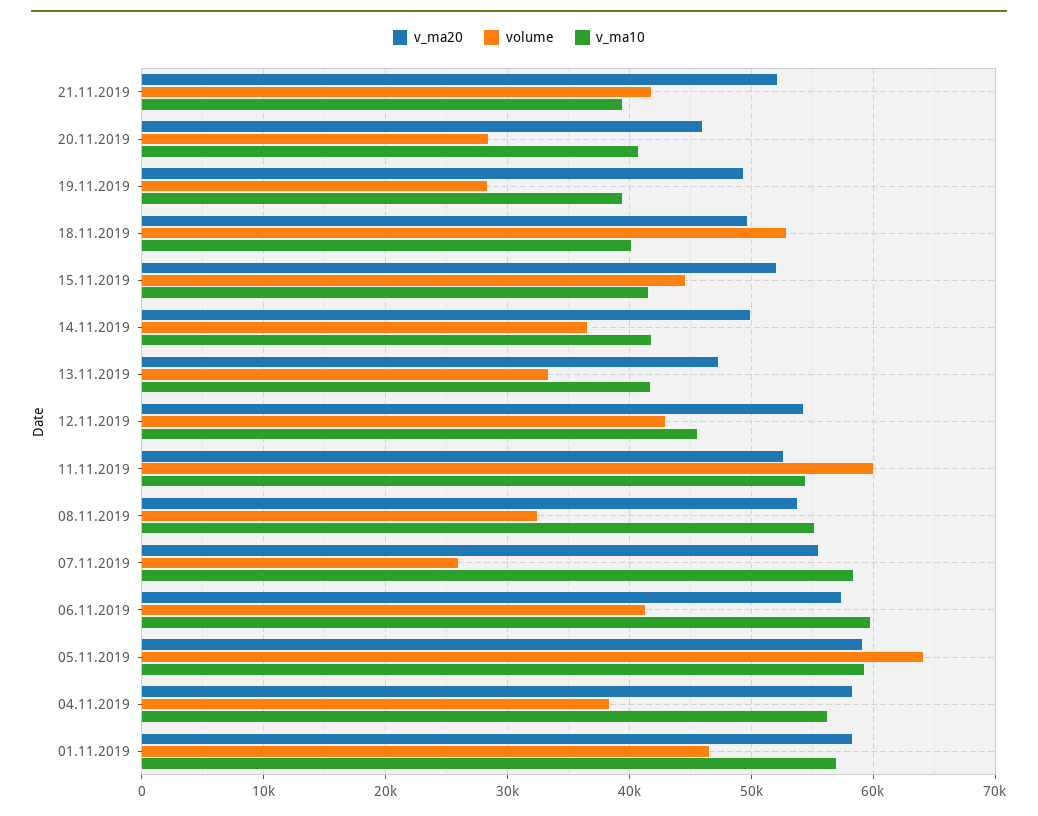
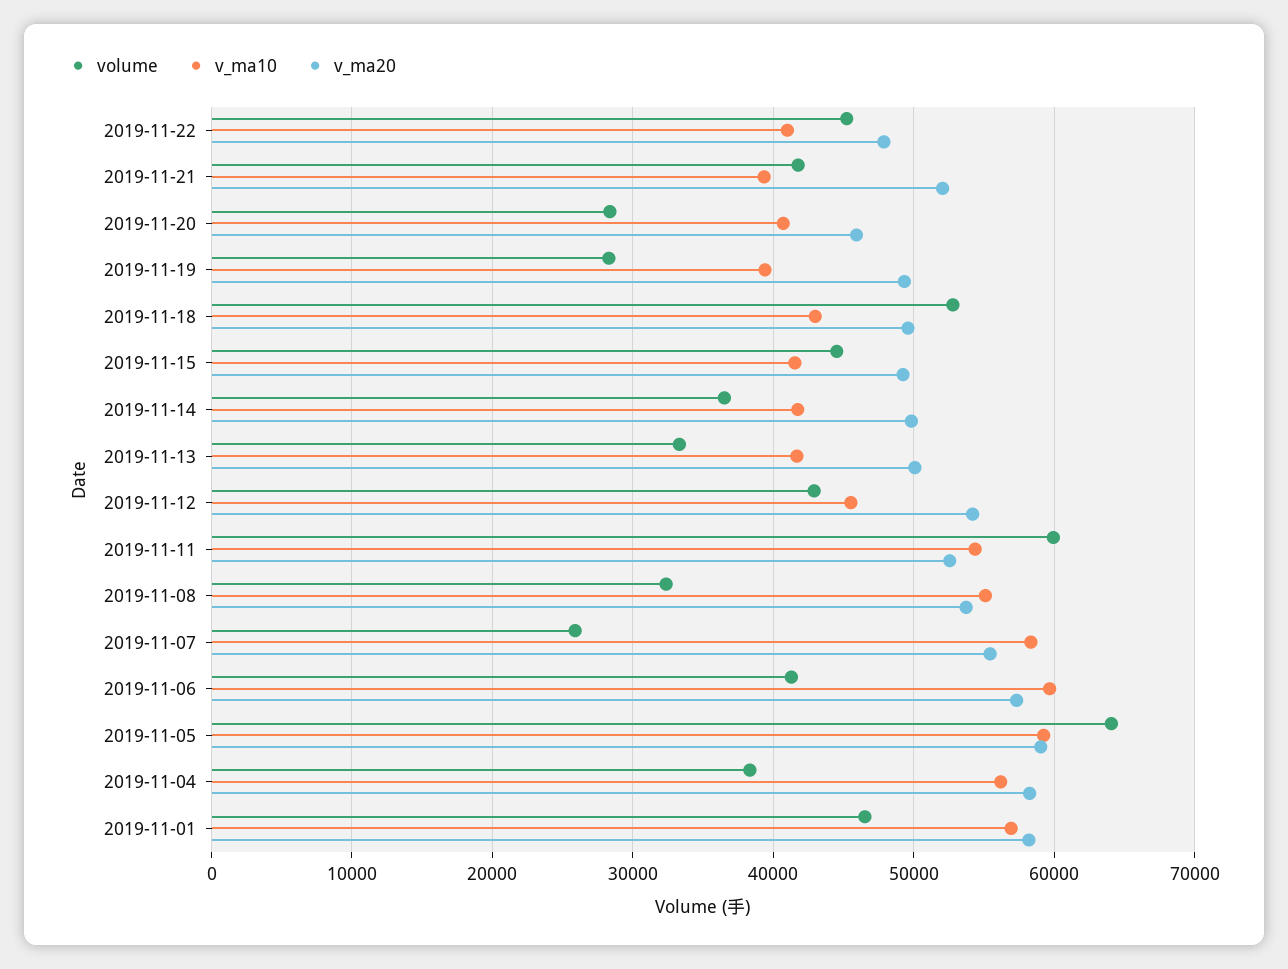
v_ma10, 18.11.2019: 40000 -> 43000
v_ma20, 15.11.2019: 52000 -> 49000
v_ma20, 13.11.2019: 47000 -> 50000
volume, 2019-11-22: none -> 45000
v_ma10, 2019-11-22: none -> 41000
v_ma20, 2019-11-22: none -> 48000

